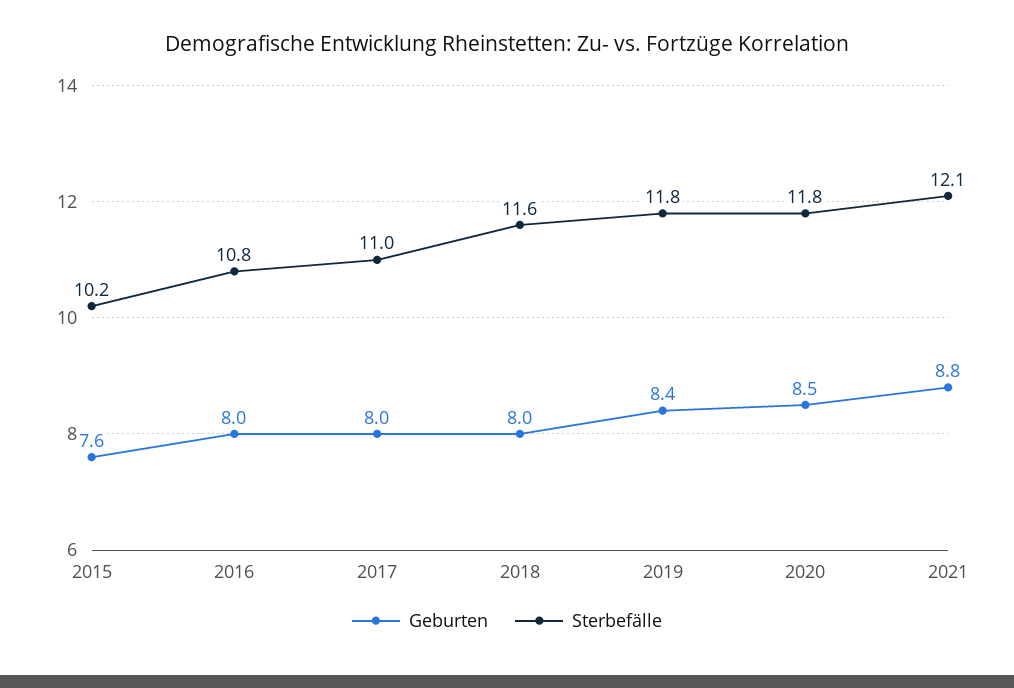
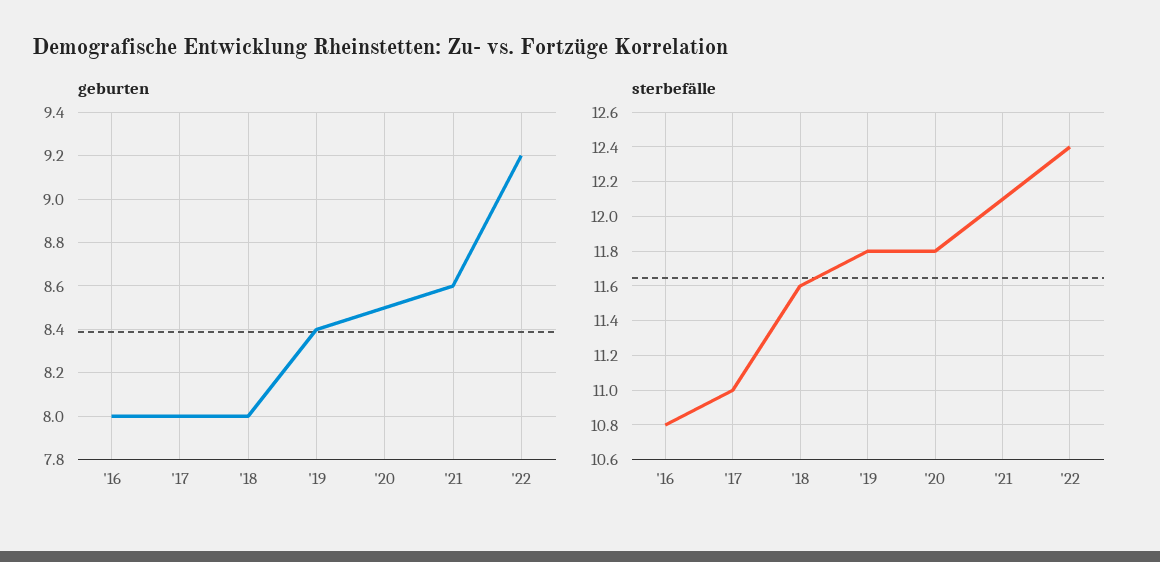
Geburten, 2015: 7.6 -> none
Sterbefälle, 2015: 10.2 -> none
Geburten, 2021: 8.8 -> 8.6
Geburten, '22: none -> 9.2
Sterbefälle, '22: none -> 12.4

